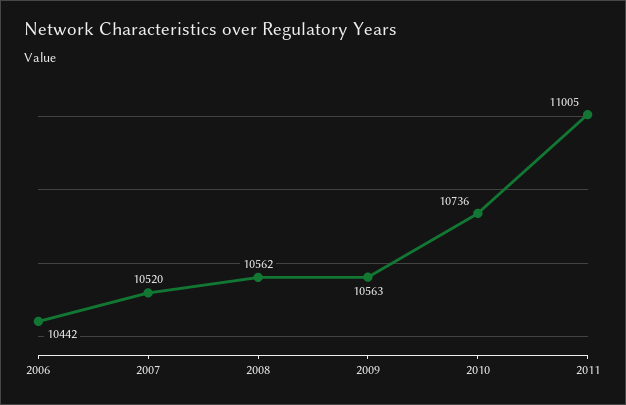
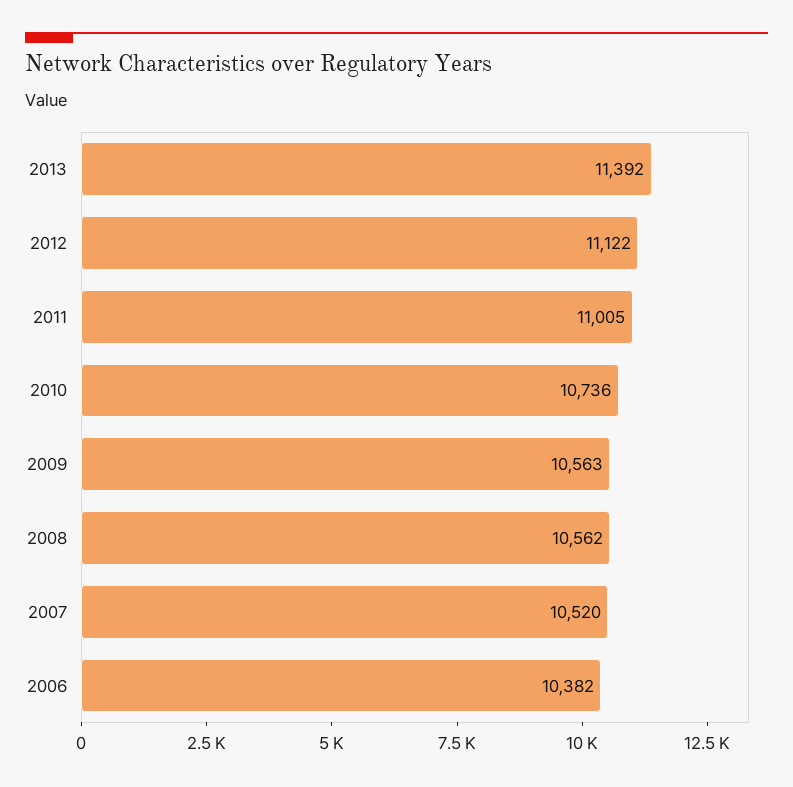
2006: 10442 -> 10382
2013: none -> 11392
2012: none -> 11122

